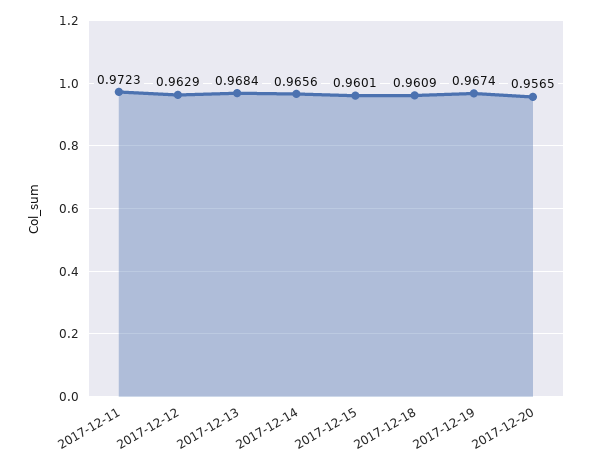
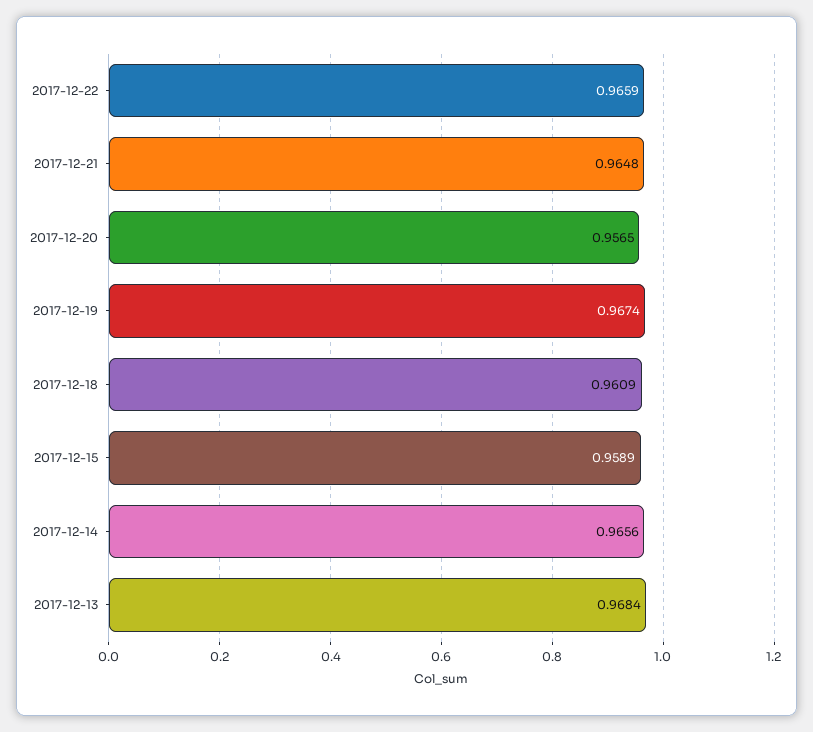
2017-12-11: 0.9723 -> none
2017-12-12: 0.9629 -> none
2017-12-15: 0.9601 -> 0.9589
2017-12-22: none -> 0.9659
2017-12-21: none -> 0.9648

